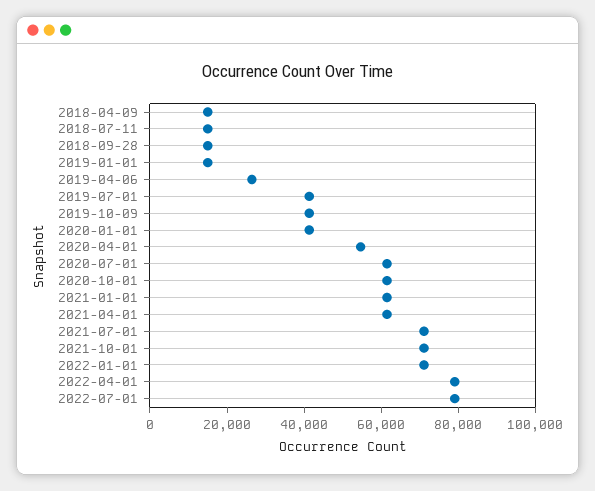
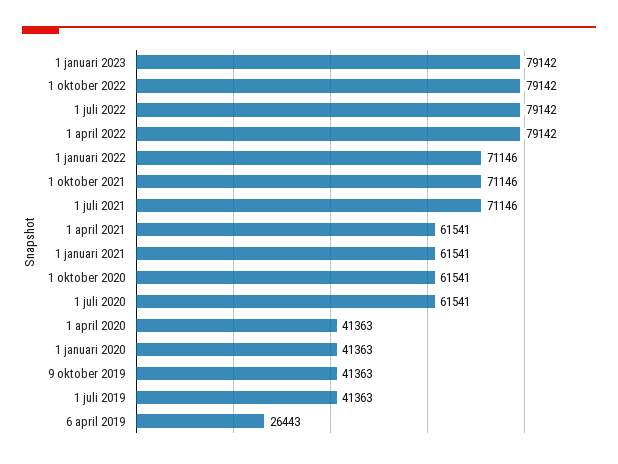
2018-04-09: 15000 -> none
2018-07-11: 15000 -> none
2018-09-28: 15000 -> none
2019-01-01: 15000 -> none
2020-04-01: 55000 -> 41363
1 januari 2023: none -> 79142
1 oktober 2022: none -> 79142

